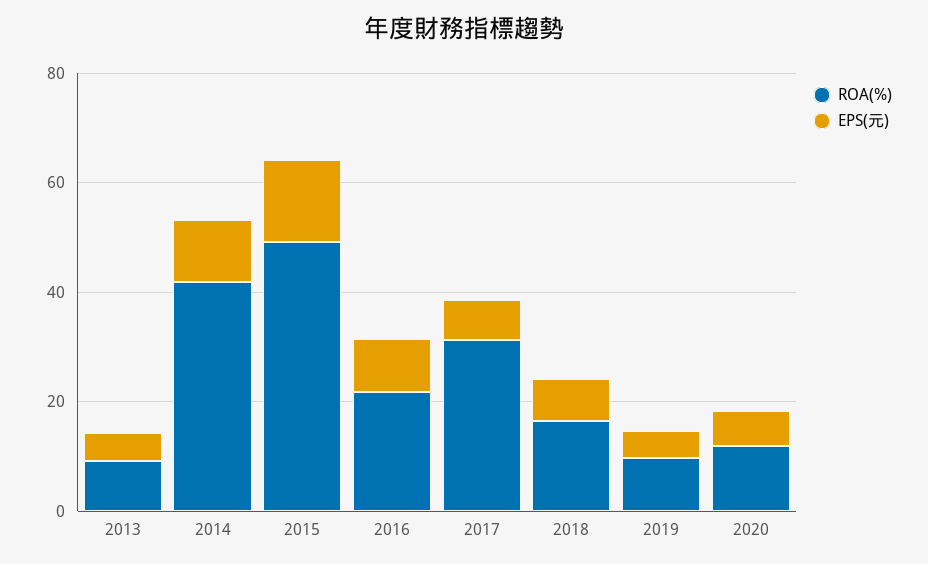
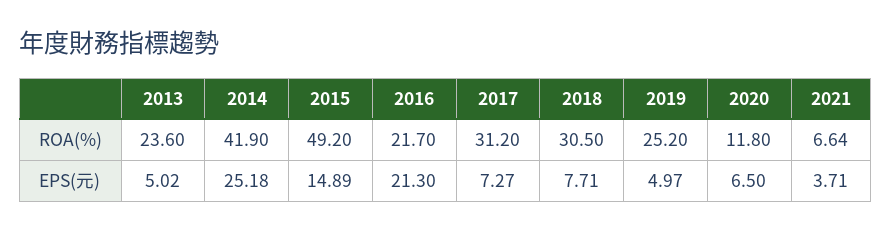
ROA(%), 2013: 10 -> 23.6
EPS(元), 2014: 10 -> 25.18
EPS(元), 2016: 10 -> 21.3
ROA(%), 2018: 15 -> 30.5
ROA(%), 2019: 10 -> 25.2
ROA(%), 2021: none -> 6.64
EPS(元), 2021: none -> 3.71

